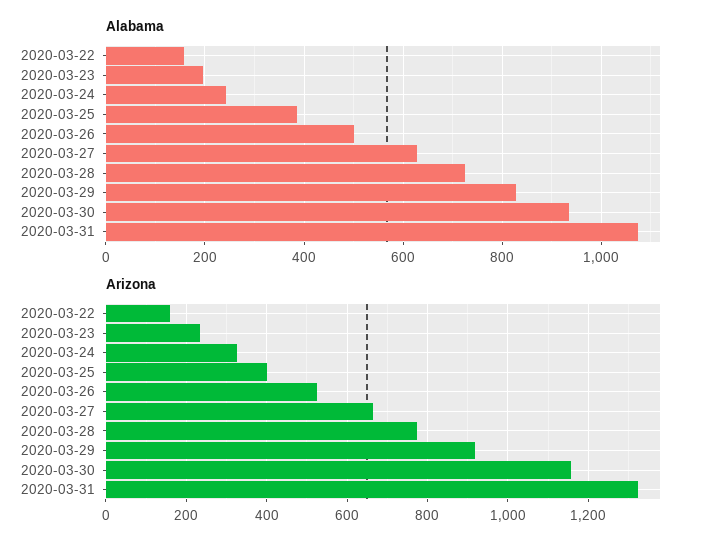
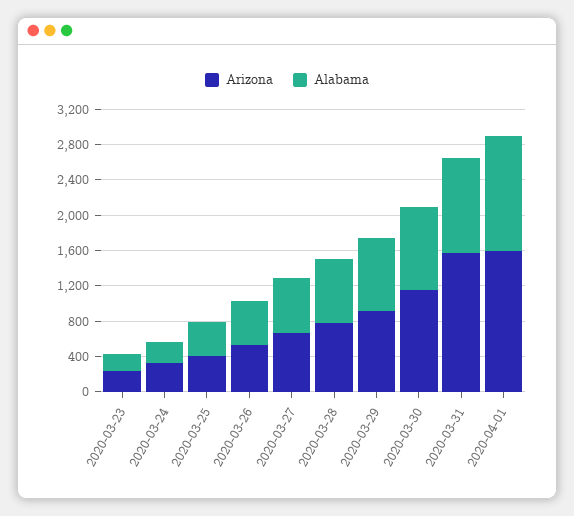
Alabama, 2020-03-22: 160 -> none
Arizona, 2020-03-22: 160 -> none
Arizona, 2020-03-31: 1320 -> 1600
Arizona, 2020-04-01: none -> 1600
Alabama, 2020-04-01: none -> 1300

